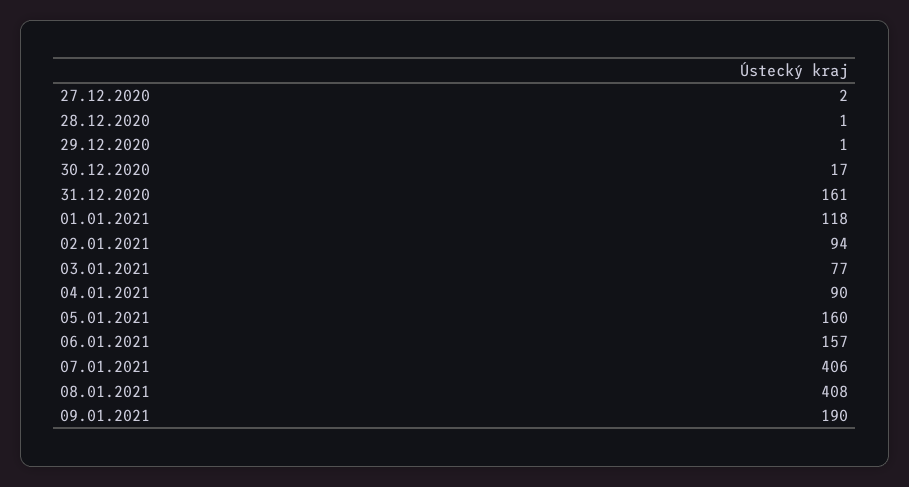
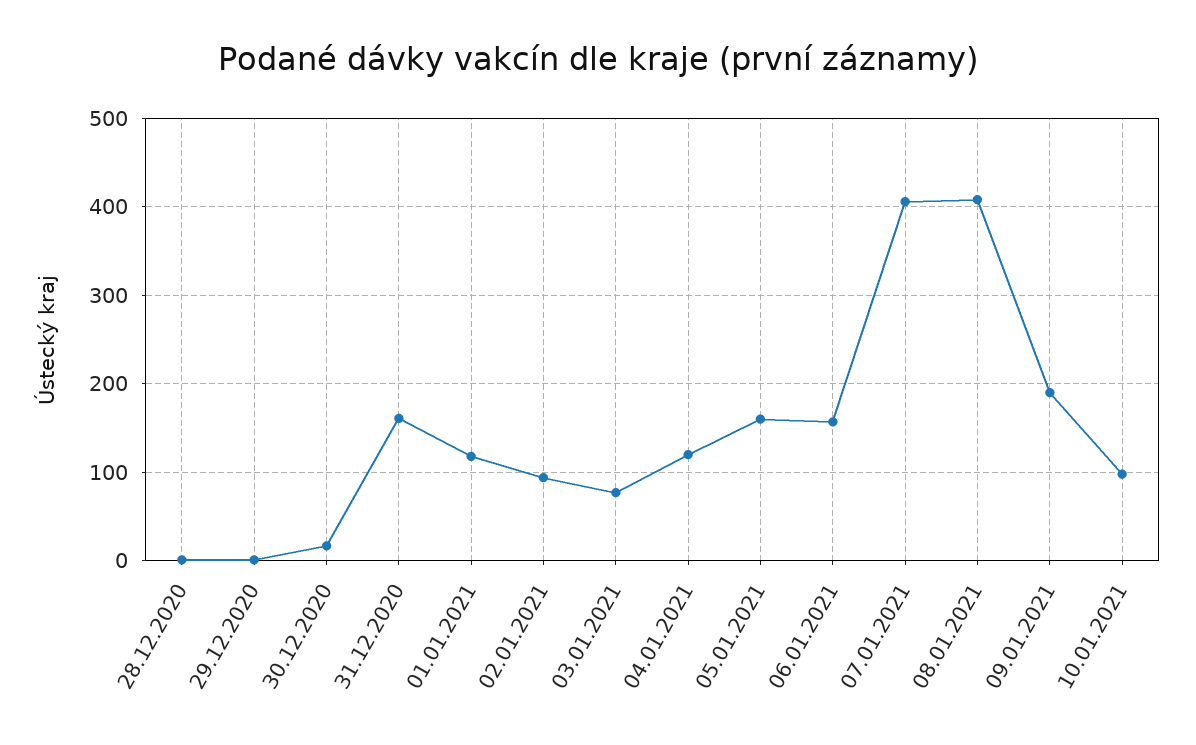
27.12.2020: 2 -> none
04.01.2021: 90 -> 120
10.01.2021: none -> 100

